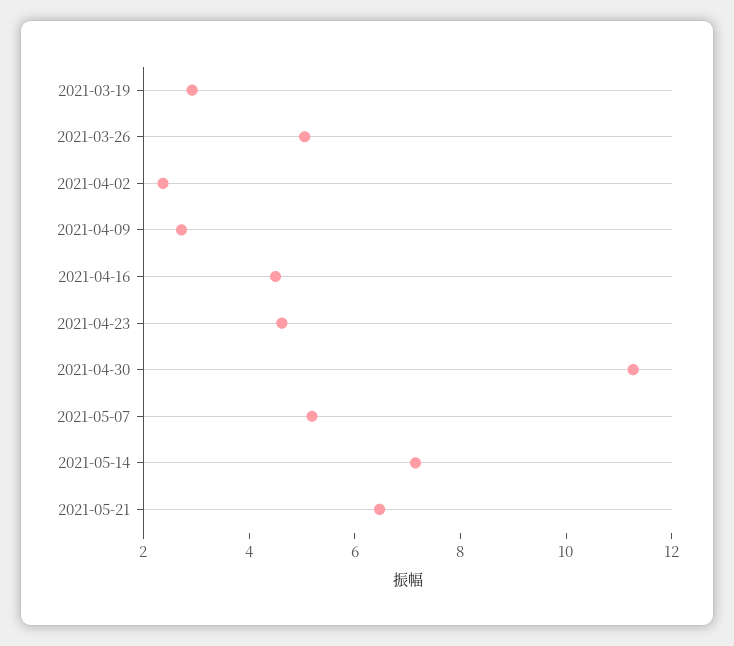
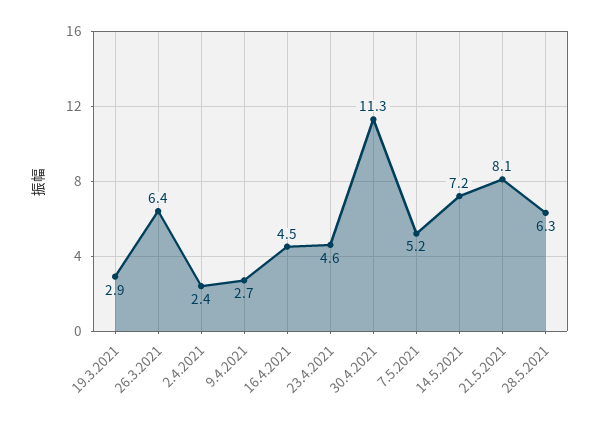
2021-03-26: 5 -> 6.4
2021-05-21: 6.5 -> 8.1
28.5.2021: none -> 6.3

